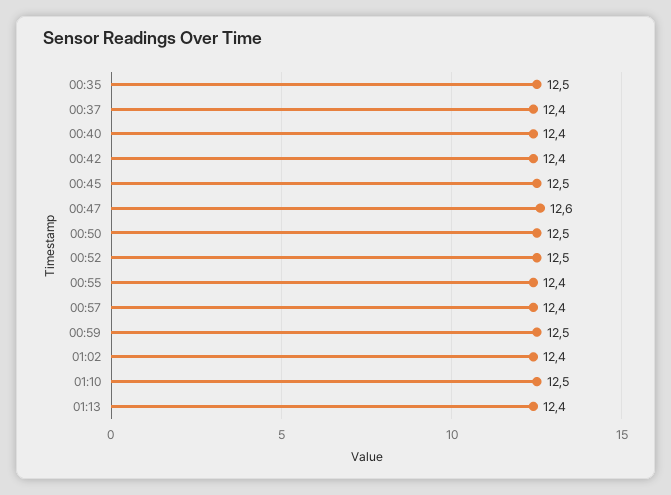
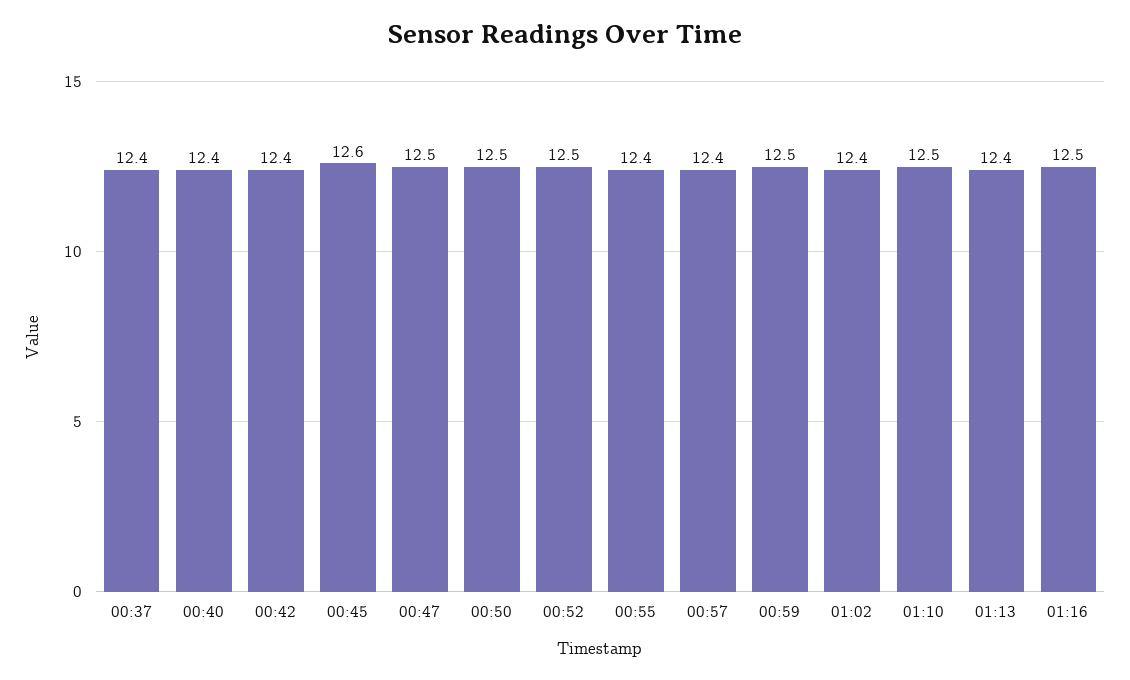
00:35: 12.5 -> none
00:45: 12.5 -> 12.6
00:47: 12.6 -> 12.5
01:16: none -> 12.5

